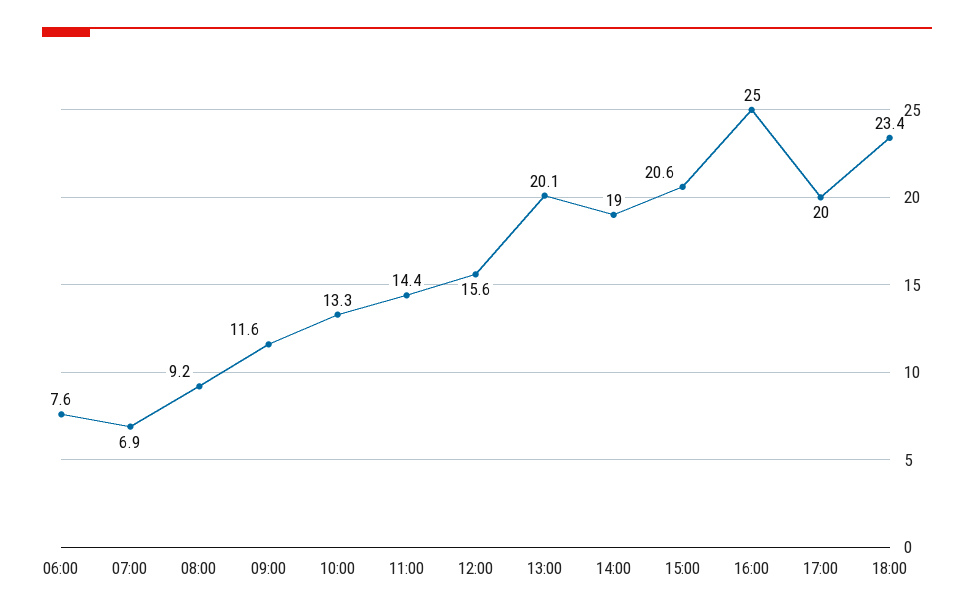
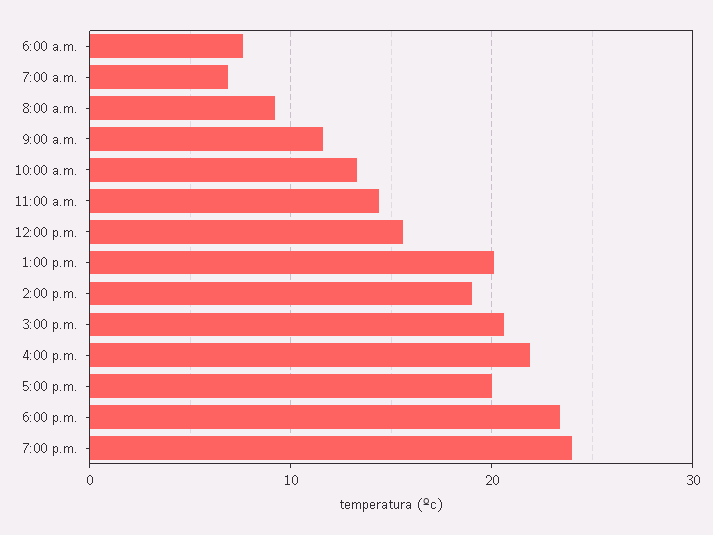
16:00: 25 -> 22
7:00 p.m.: none -> 24

